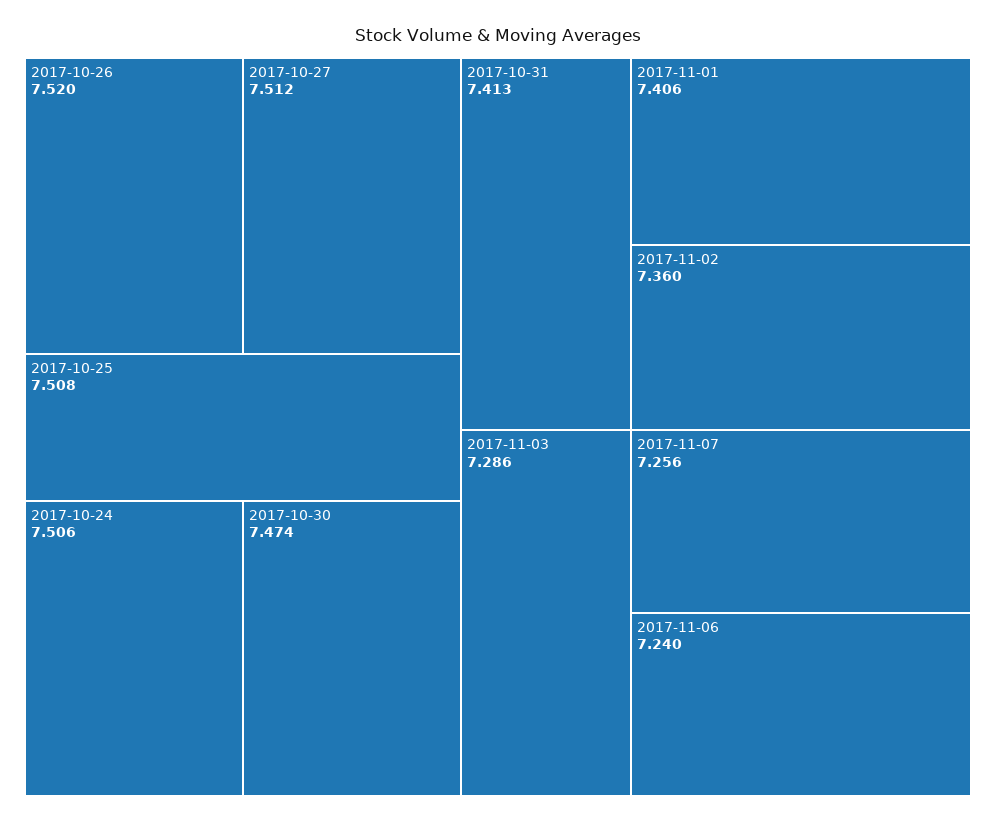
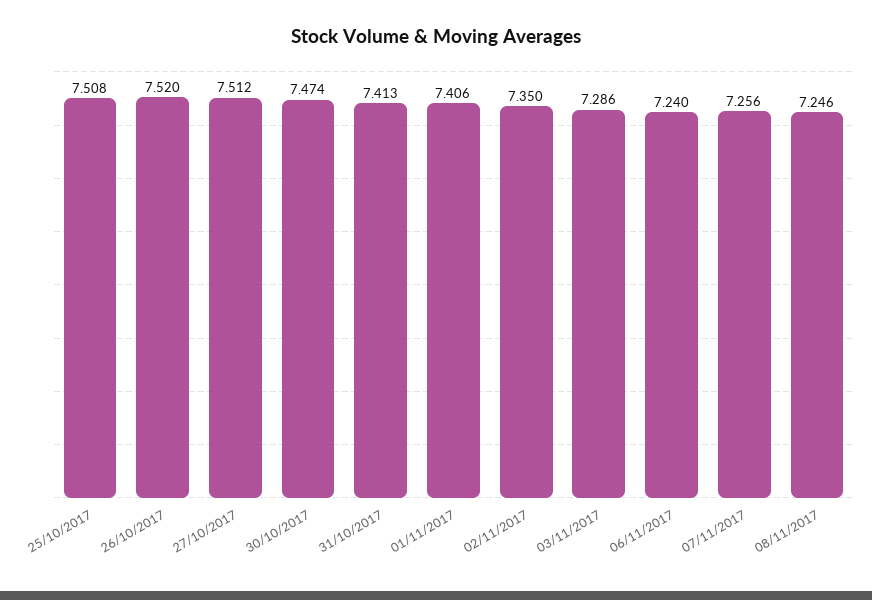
2017-10-24: 7.506 -> none
2017-11-02: 7.36 -> 7.35
08/11/2017: none -> 7.246

